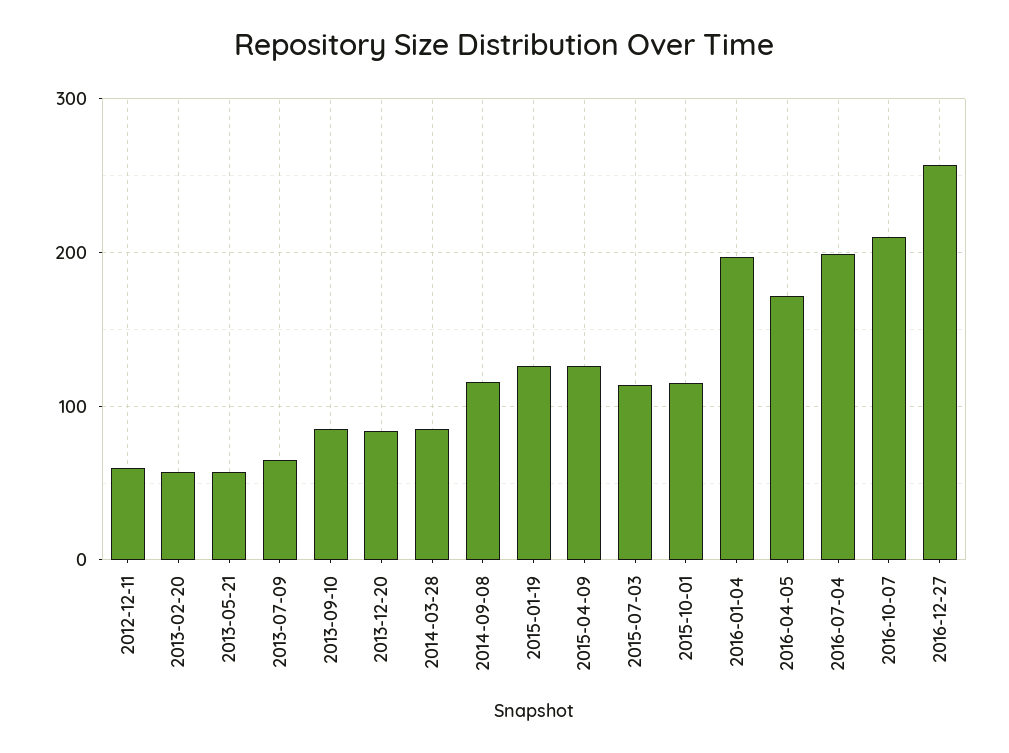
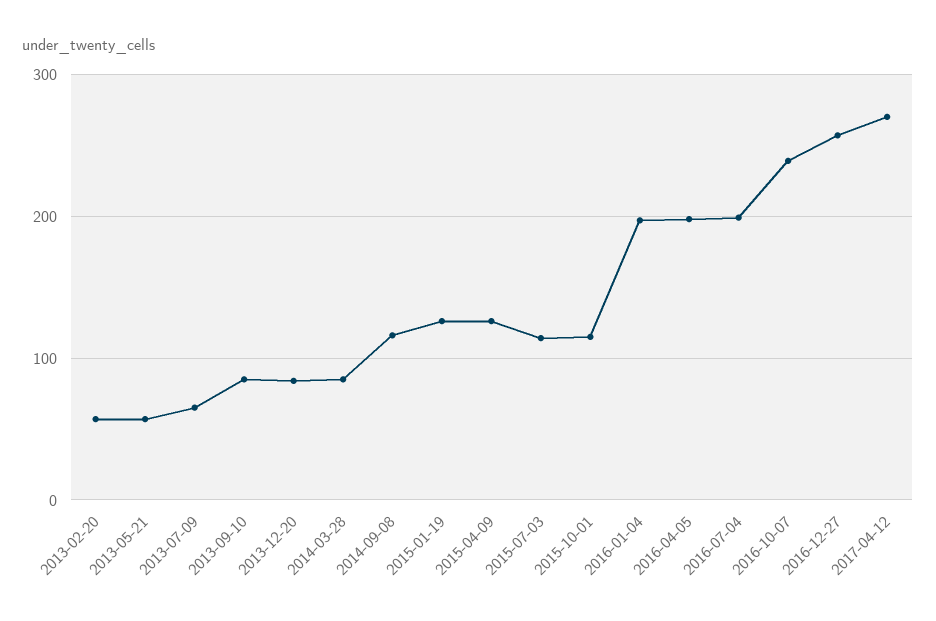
2012-12-11: 60 -> none
2016-04-05: 170 -> 200
2016-10-07: 210 -> 240
2017-04-12: none -> 270

